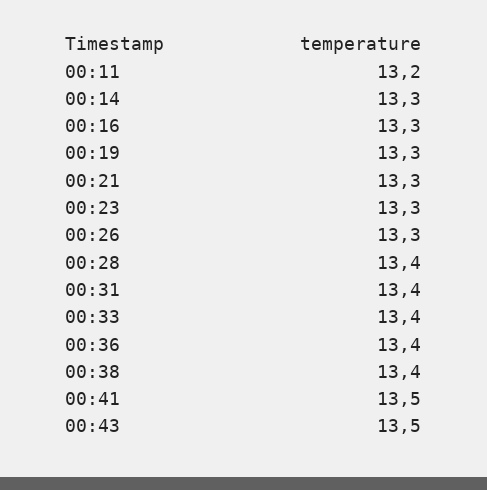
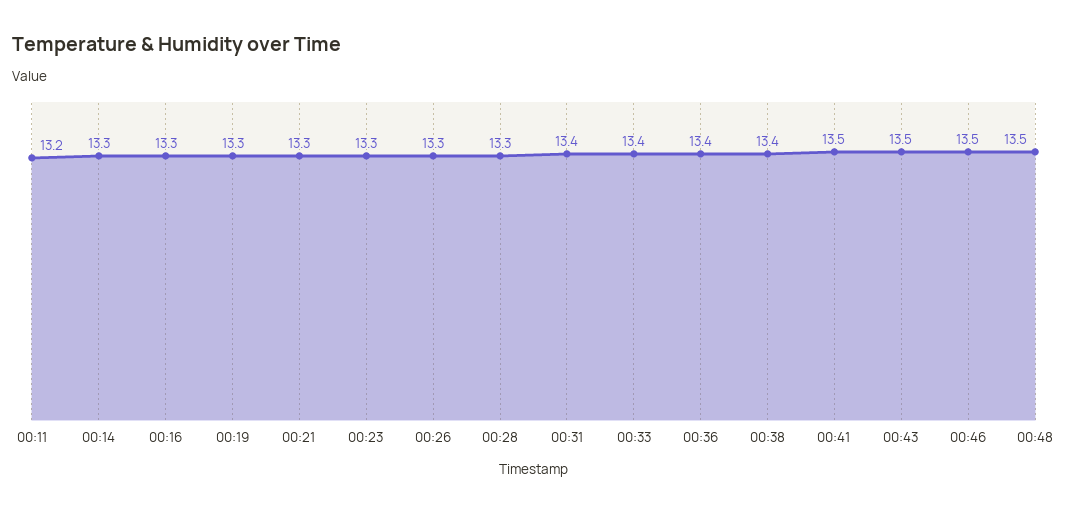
00:28: 13.4 -> 13.3
00:46: none -> 13.5
00:48: none -> 13.5

